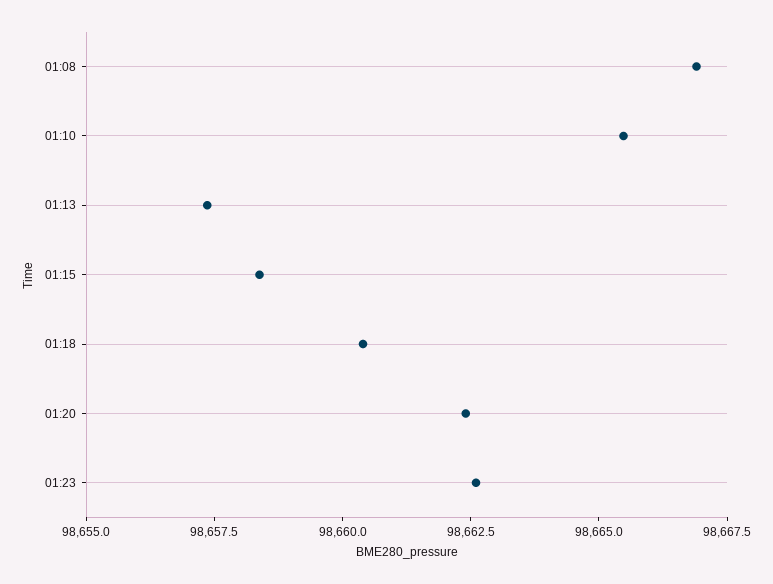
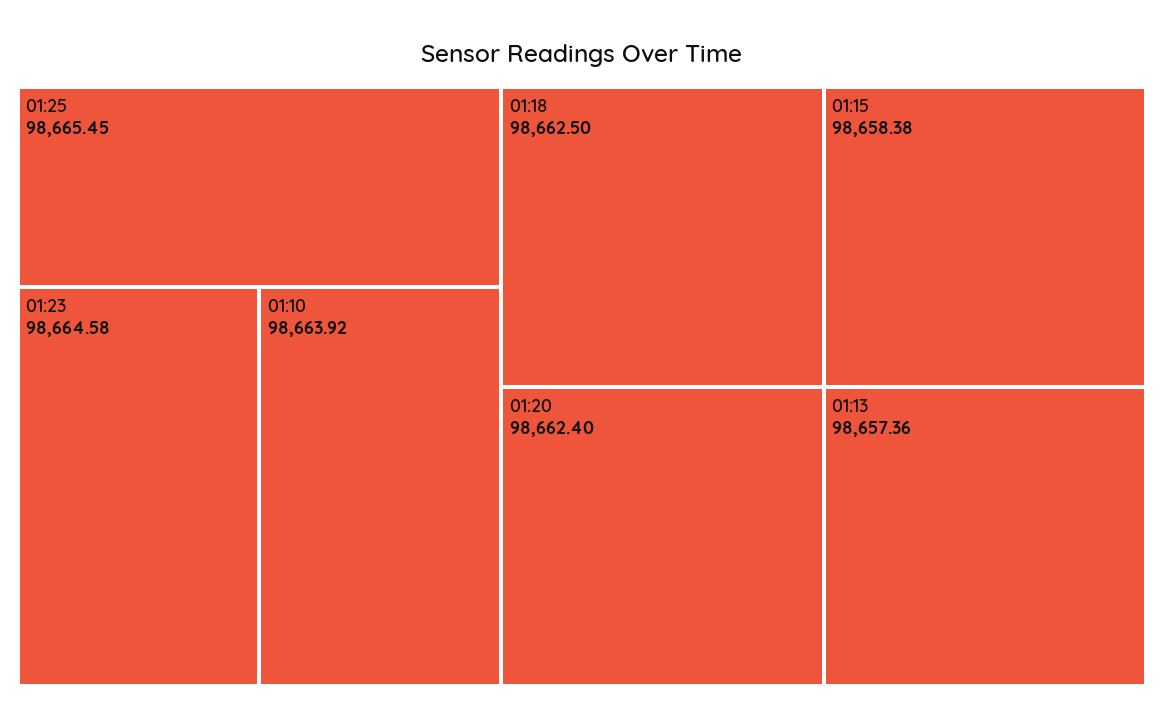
01:08: 98667 -> none
01:10: 98665.5 -> 98663.92
01:18: 98660.5 -> 98662.5
01:23: 98662.5 -> 98664.58
01:25: none -> 98665.45

